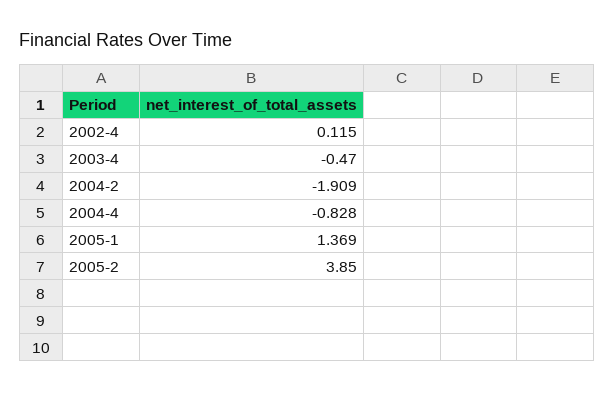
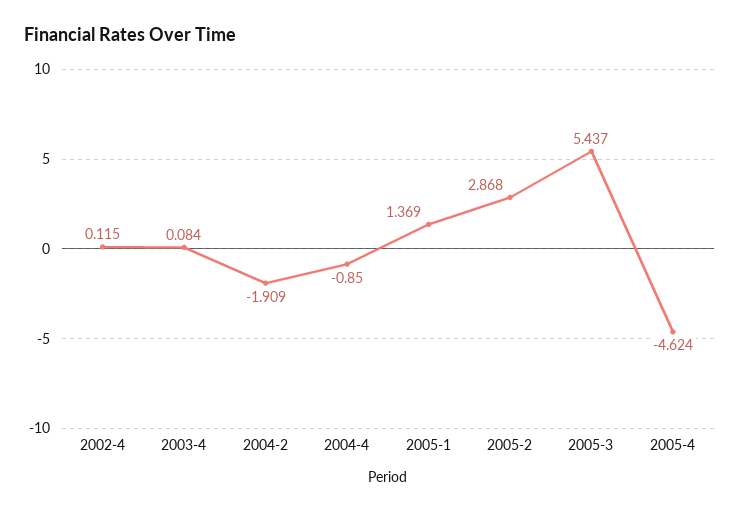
2003-4: -0.47 -> 0.084
2004-4: -0.828 -> -0.85
2005-2: 3.85 -> 2.868
2005-3: none -> 5.437
2005-4: none -> -4.624

